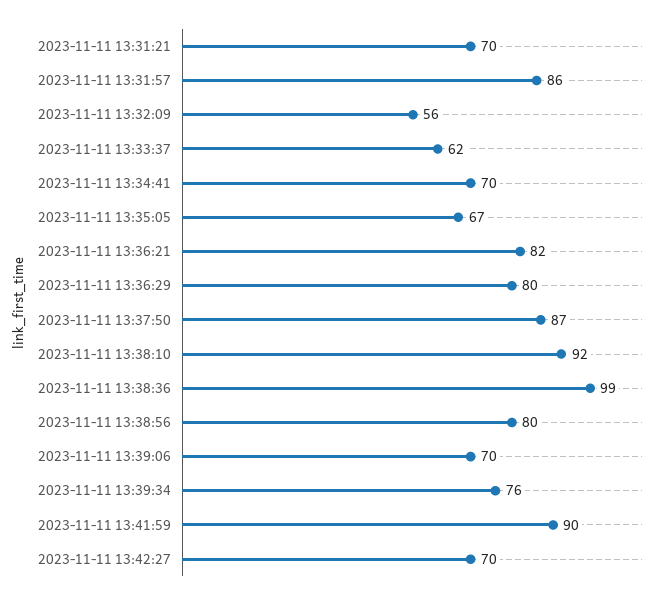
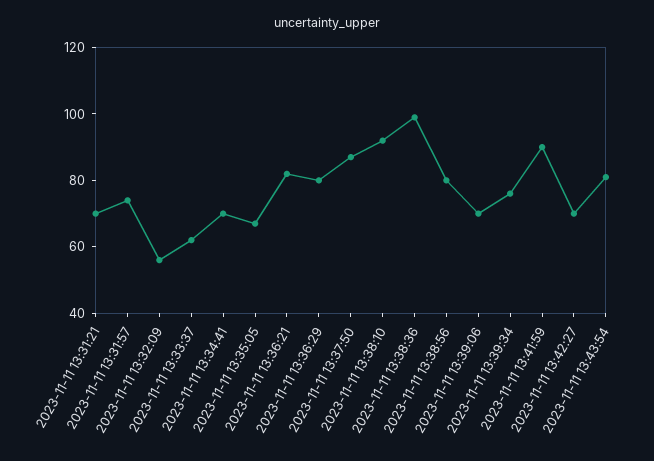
2023-11-11 13:31:57: 86 -> 75
2023-11-11 13:43:54: none -> 80

